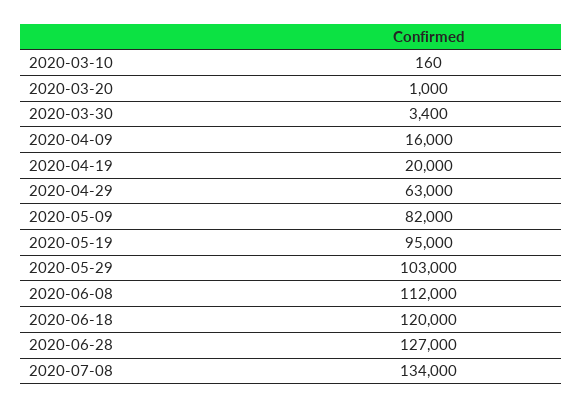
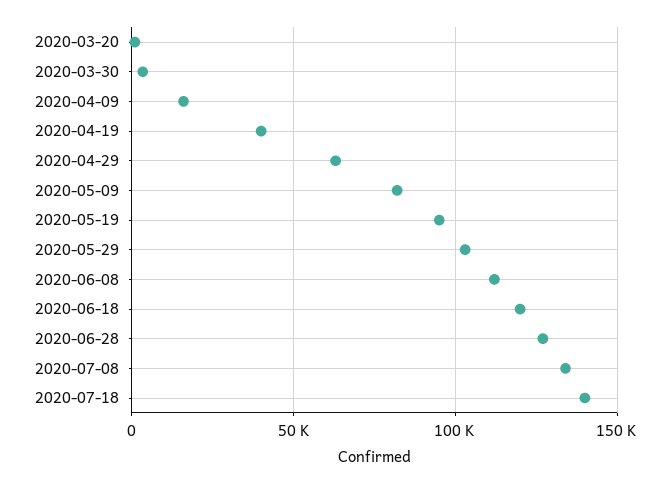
2020-03-10: 160 -> none
2020-04-19: 20000 -> 40000
2020-07-18: none -> 140000

